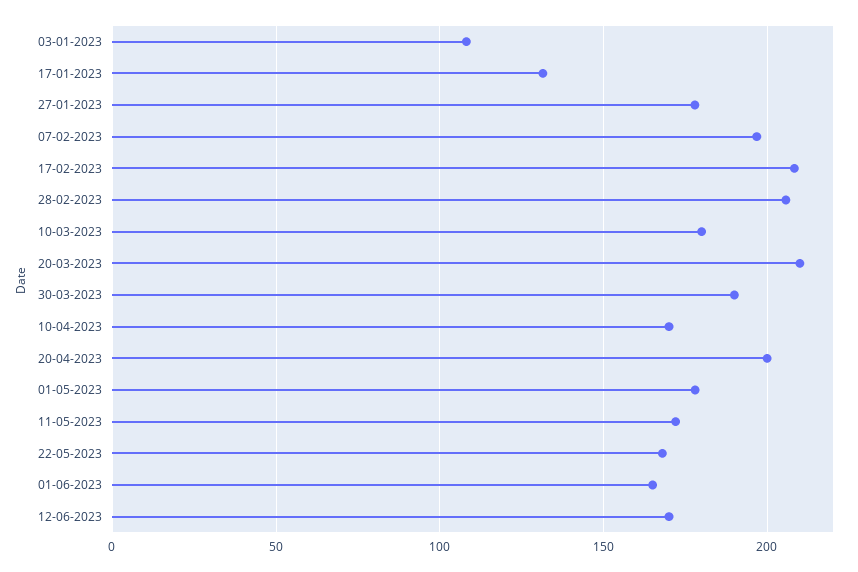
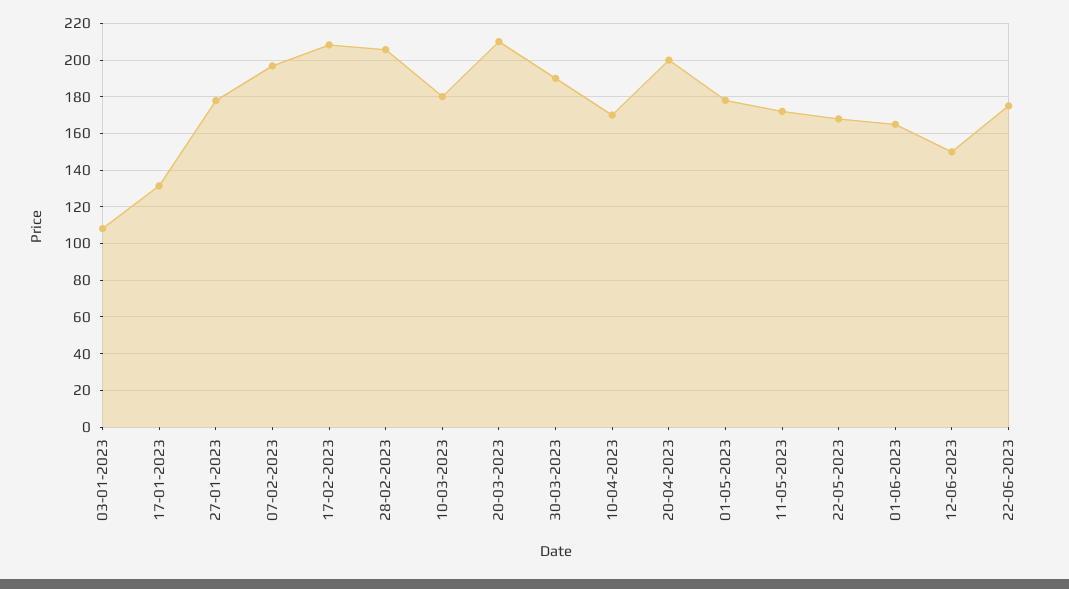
12-06-2023: 170 -> 150
22-06-2023: none -> 175

